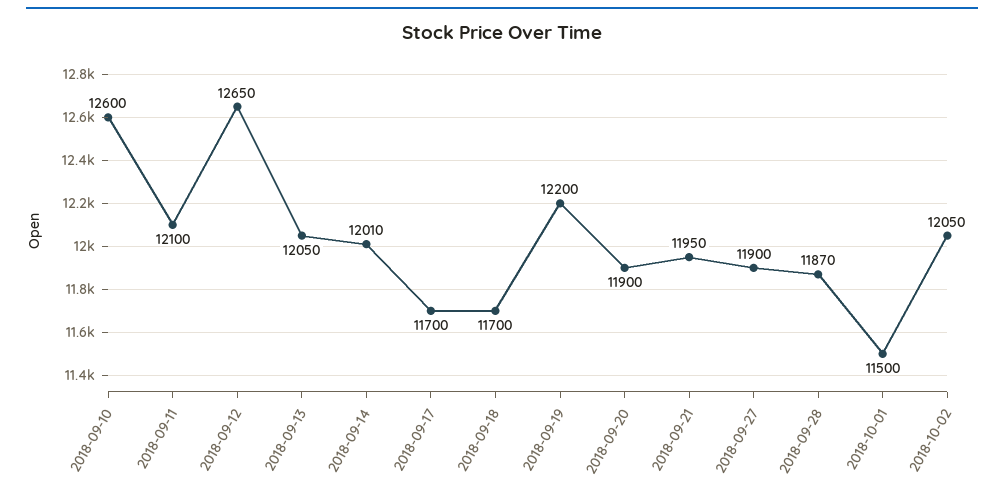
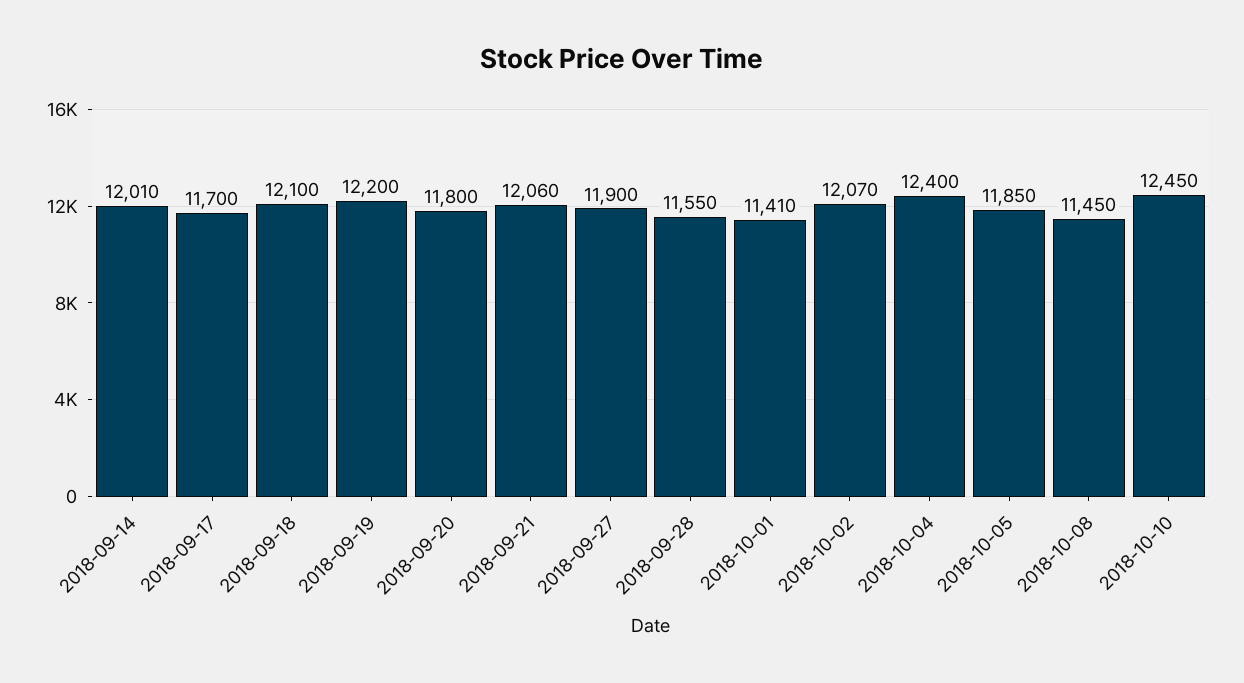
2018-09-10: 12600 -> none
2018-09-11: 12100 -> none
2018-09-12: 12650 -> none
2018-09-13: 12050 -> none
2018-09-18: 11700 -> 12100
2018-09-20: 11900 -> 11800
2018-09-21: 11950 -> 12060
2018-09-28: 11870 -> 11550
2018-10-01: 11500 -> 11410
2018-10-02: 12050 -> 12070
2018-10-04: none -> 12400
2018-10-05: none -> 11850
2018-10-08: none -> 11450
2018-10-10: none -> 12450

